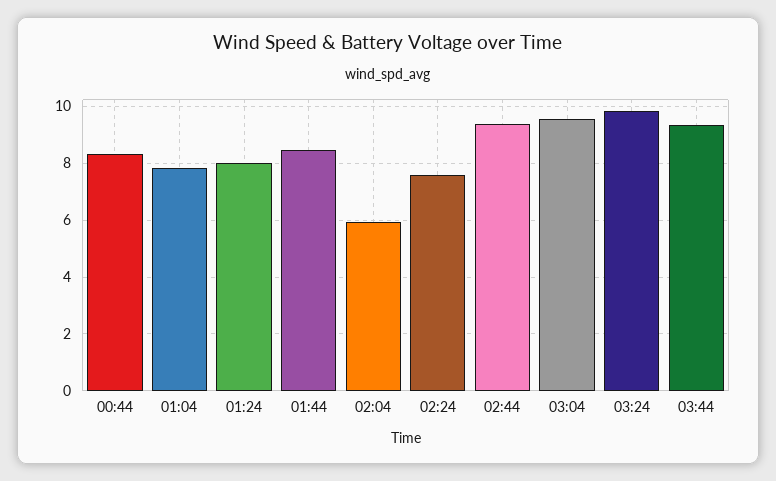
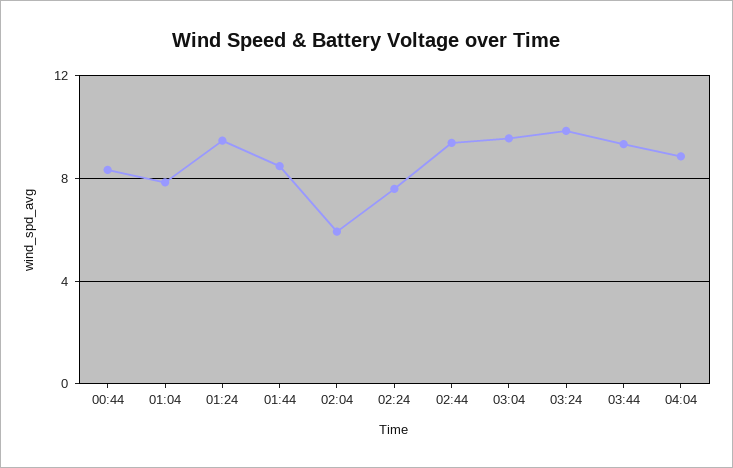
01:24: 8 -> 9.5
04:04: none -> 9

